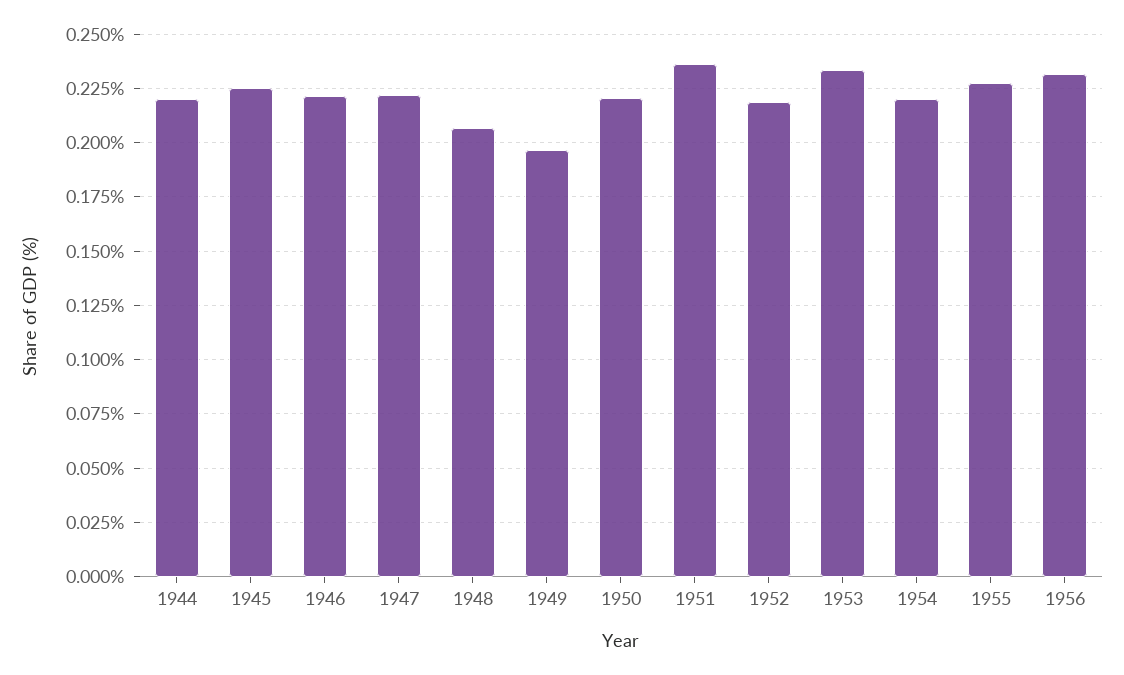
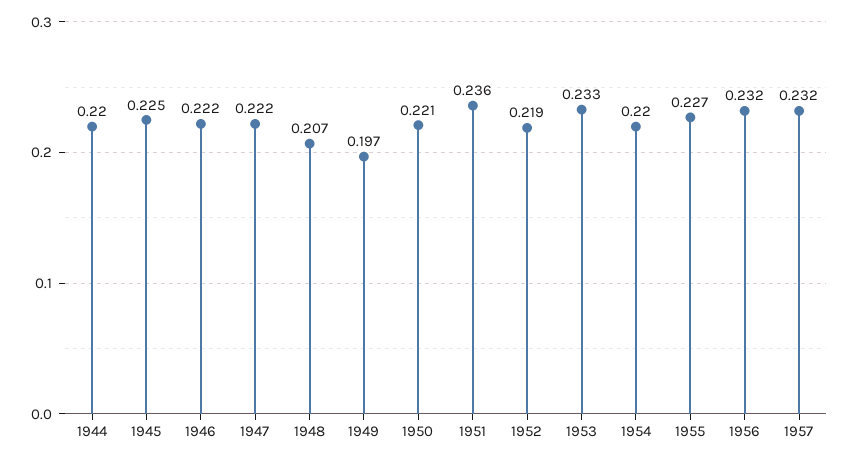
1957: none -> 0.232

